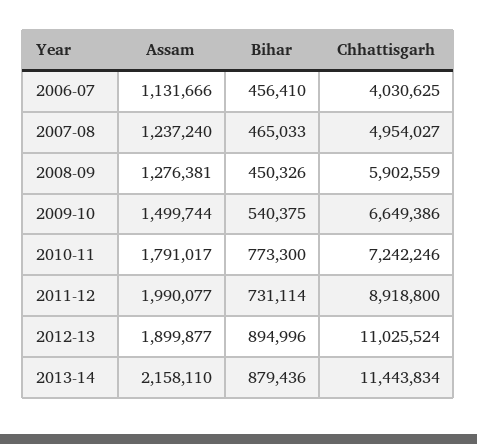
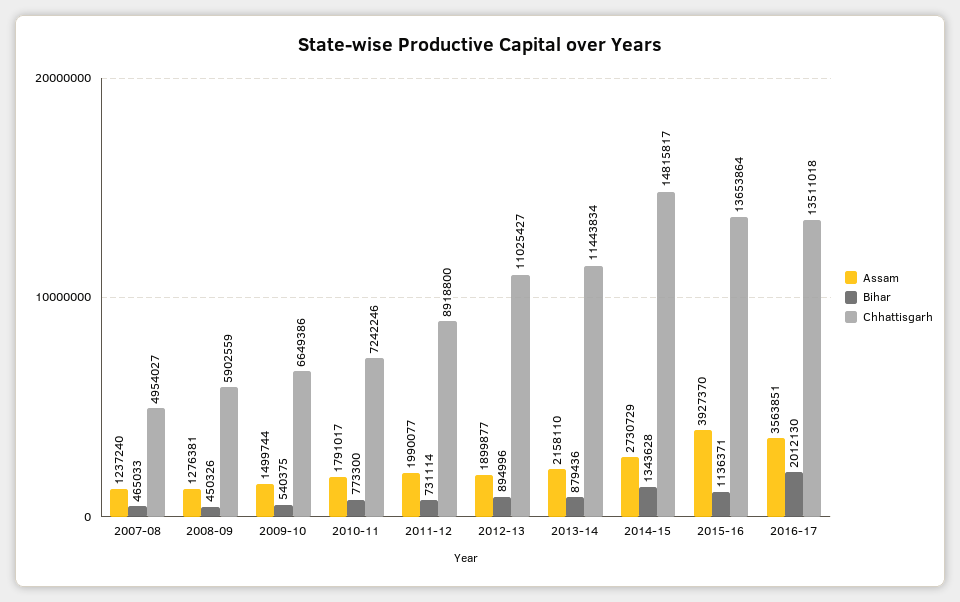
Assam, 2006-07: 1131666 -> none
Bihar, 2006-07: 456410 -> none
Chhattisgarh, 2006-07: 4030625 -> none
Chhattisgarh, 2012-13: 11025524 -> 11025427
Assam, 2014-15: none -> 2730729
Bihar, 2014-15: none -> 1343628
Chhattisgarh, 2014-15: none -> 14815817
Assam, 2015-16: none -> 3927370
Bihar, 2015-16: none -> 1136371
Chhattisgarh, 2015-16: none -> 13653864
Assam, 2016-17: none -> 3563851
Bihar, 2016-17: none -> 2012130
Chhattisgarh, 2016-17: none -> 13511018

